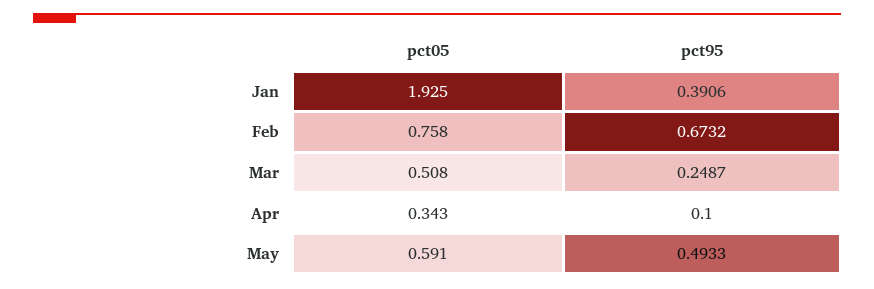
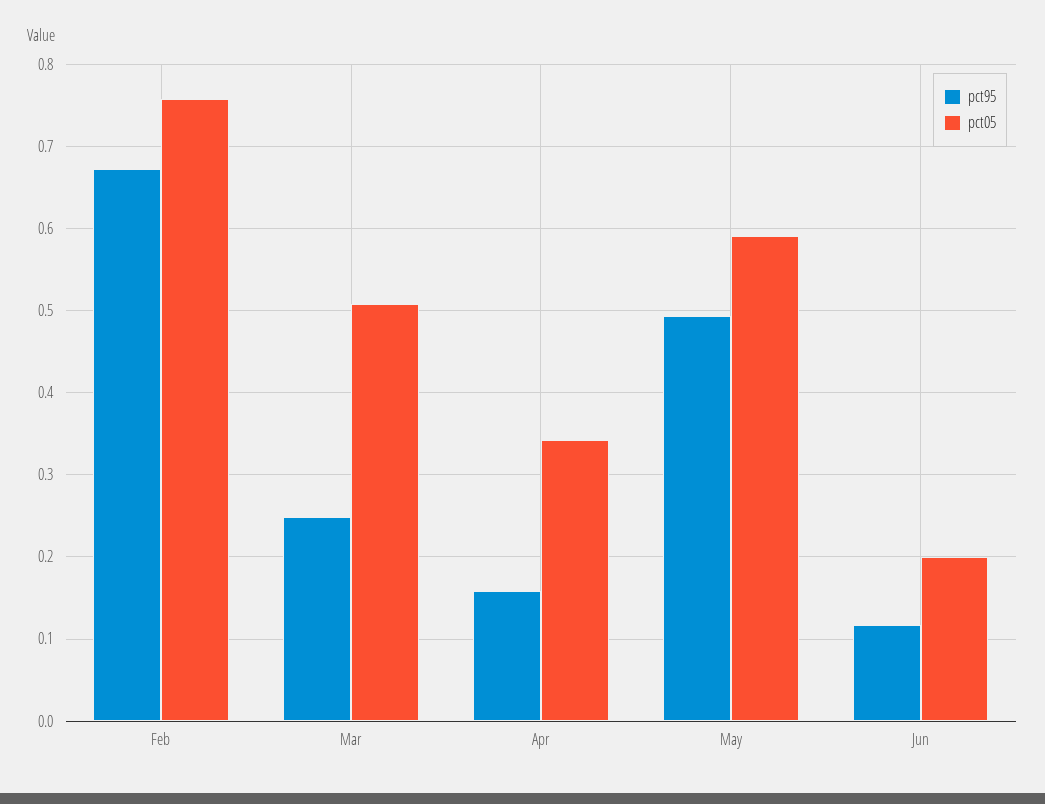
pct05, Jan: 1.925 -> none
pct95, Jan: 0.3906 -> none
pct95, Apr: 0.1 -> 0.16
pct95, Jun: none -> 0.12
pct05, Jun: none -> 0.2

